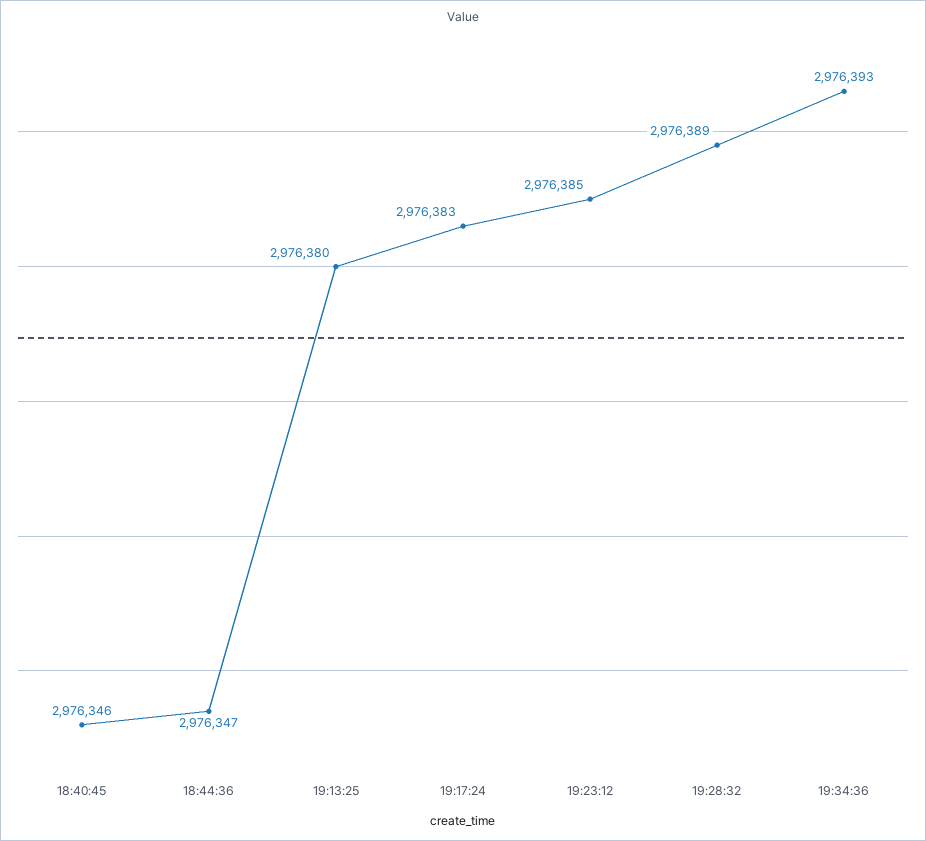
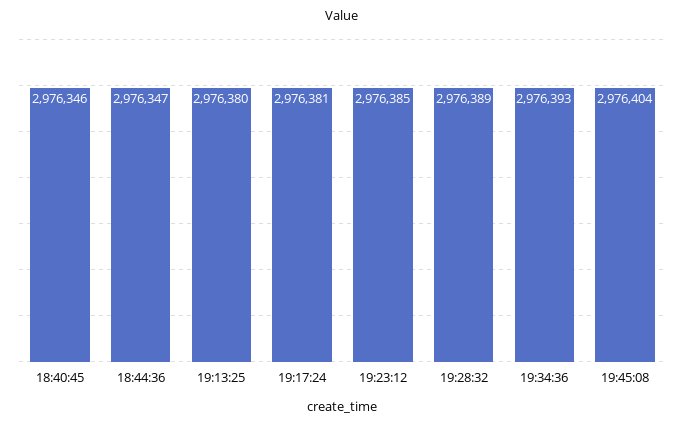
19:17:24: 2976383 -> 2976381
19:45:08: none -> 2976404

